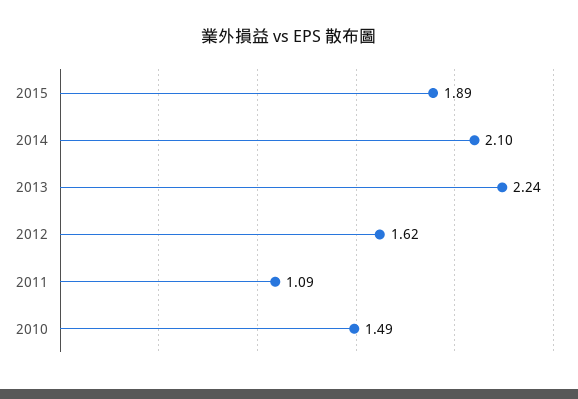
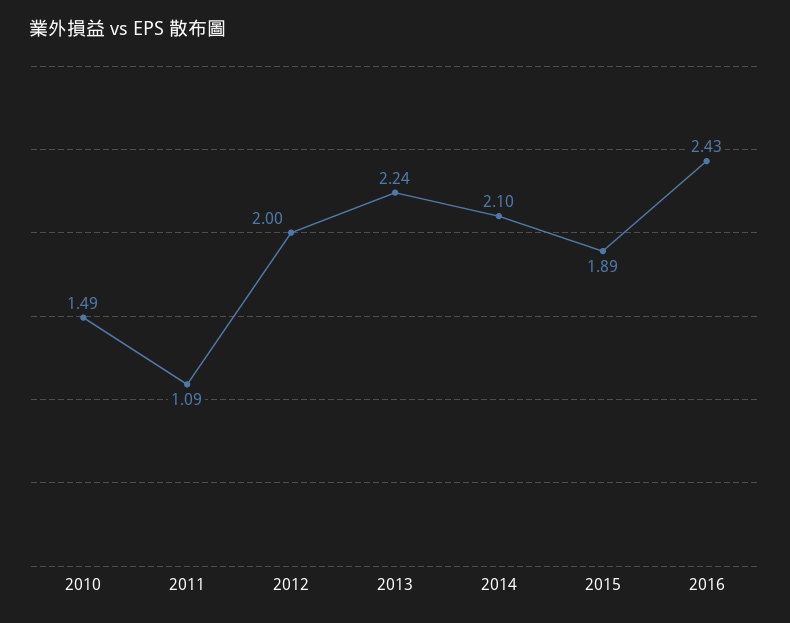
2012: 1.62 -> 2
2016: none -> 2.43

